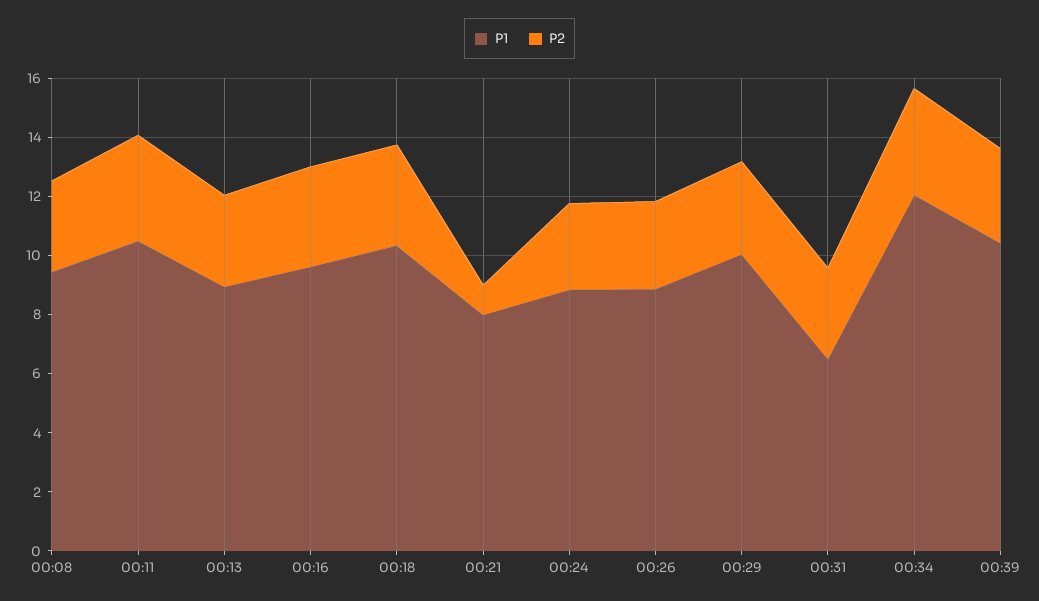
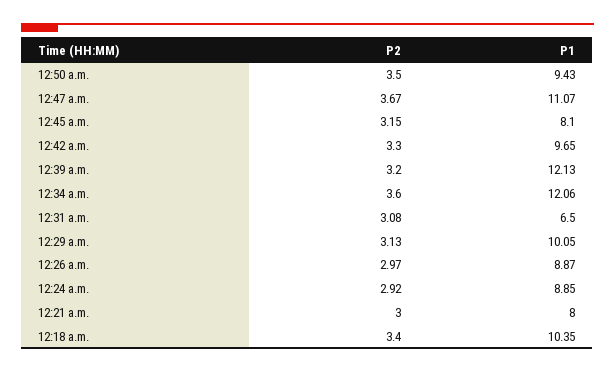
P1, 00:08: 9.5 -> none
P2, 00:08: 3 -> none
P1, 00:11: 10.5 -> none
P2, 00:11: 3.5 -> none
P1, 00:13: 9 -> none
P2, 00:13: 3 -> none
P1, 00:16: 9.5 -> none
P2, 00:16: 3.5 -> none
P2, 00:21: 1 -> 3
P1, 00:39: 10.5 -> 12.13
P2, 12:50 a.m.: none -> 3.5
P1, 12:50 a.m.: none -> 9.43
P2, 12:47 a.m.: none -> 3.67
P1, 12:47 a.m.: none -> 11.07
P2, 12:45 a.m.: none -> 3.15
P1, 12:45 a.m.: none -> 8.1
P2, 12:42 a.m.: none -> 3.3
P1, 12:42 a.m.: none -> 9.65

